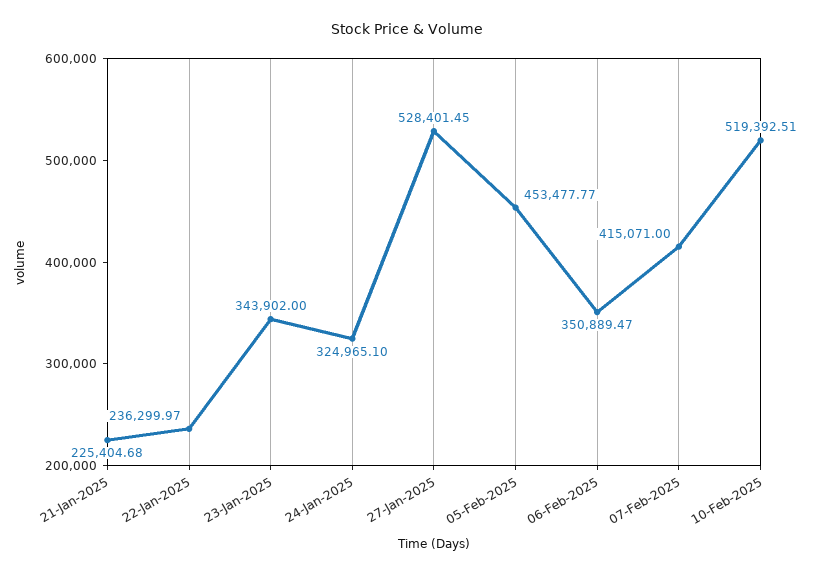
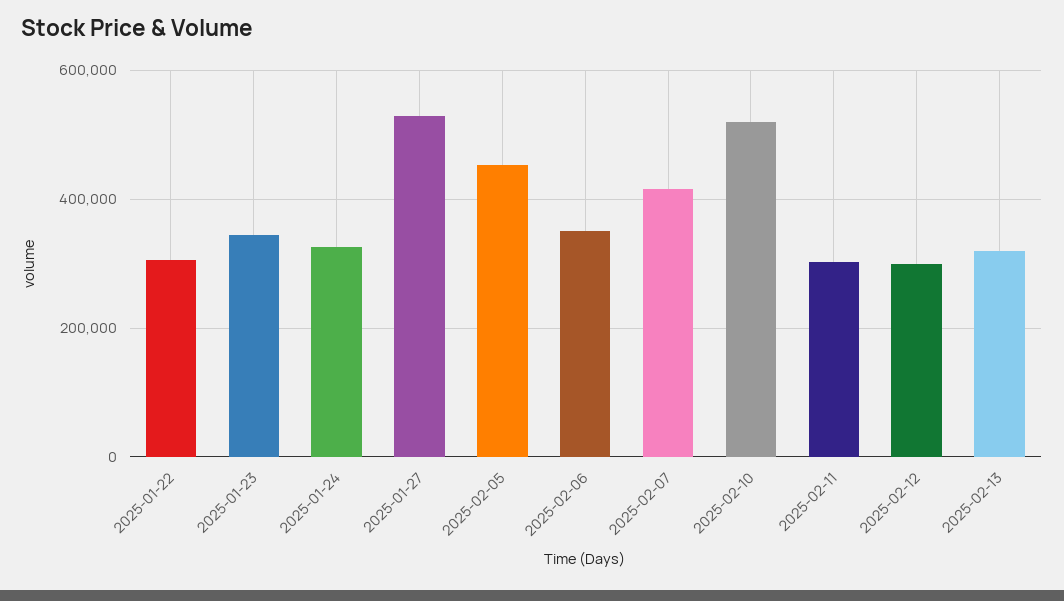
21-Jan-2025: 225404.68 -> none
22-Jan-2025: 236299.97 -> 300000
2025-02-11: none -> 300000
2025-02-12: none -> 300000
2025-02-13: none -> 320000

